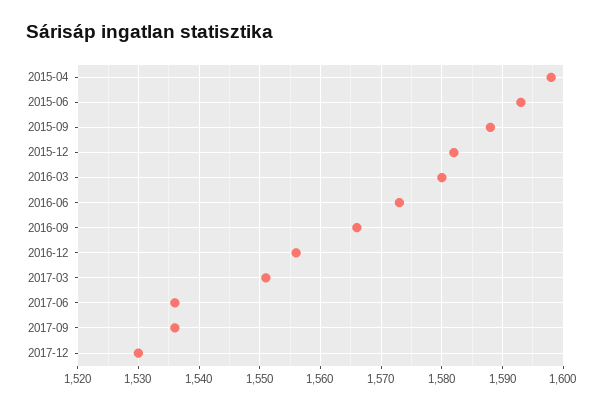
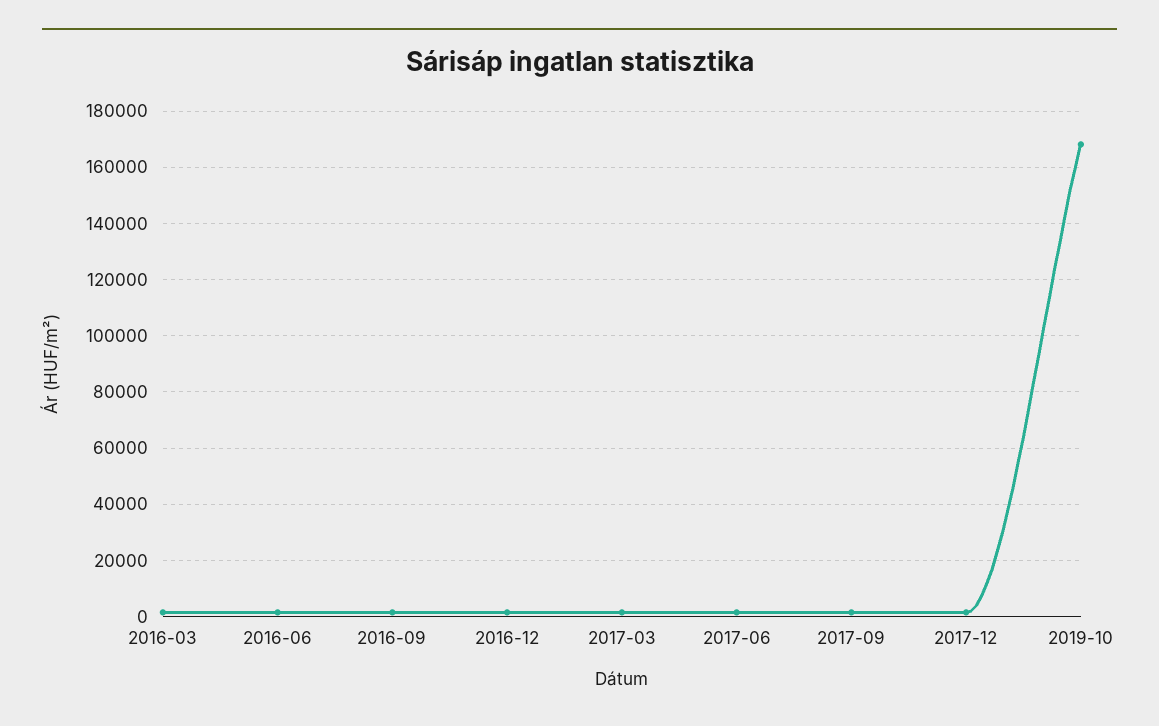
2015-04: 1598 -> none
2015-06: 1593 -> none
2015-09: 1588 -> none
2015-12: 1582 -> none
2019-10: none -> 167500

